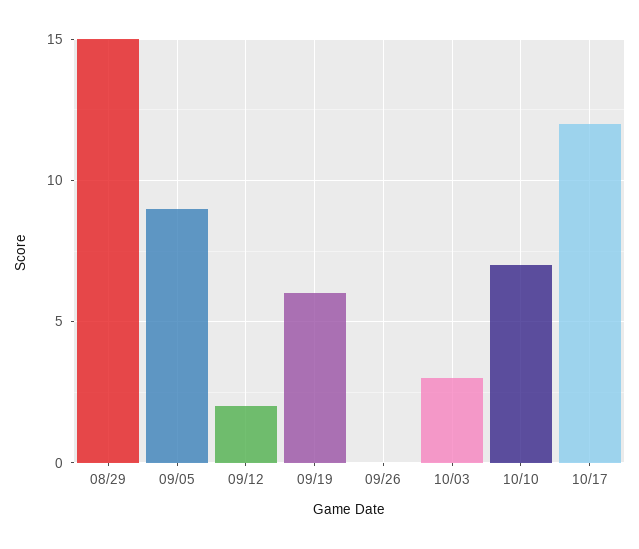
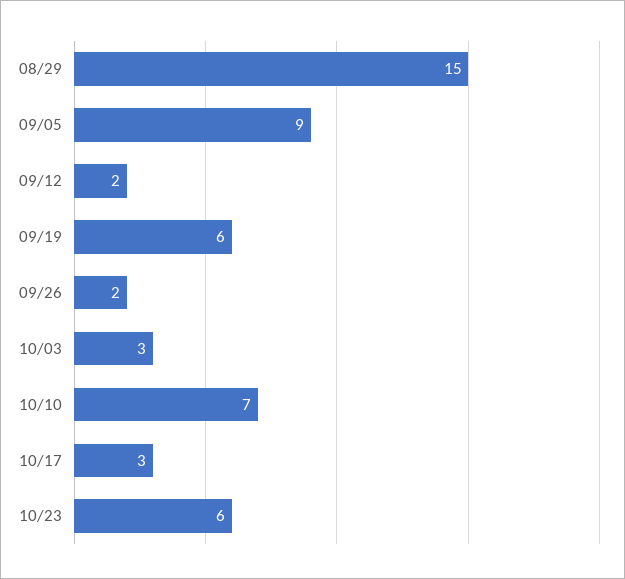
09/26: 0 -> 2
10/17: 12 -> 3
10/23: none -> 6

